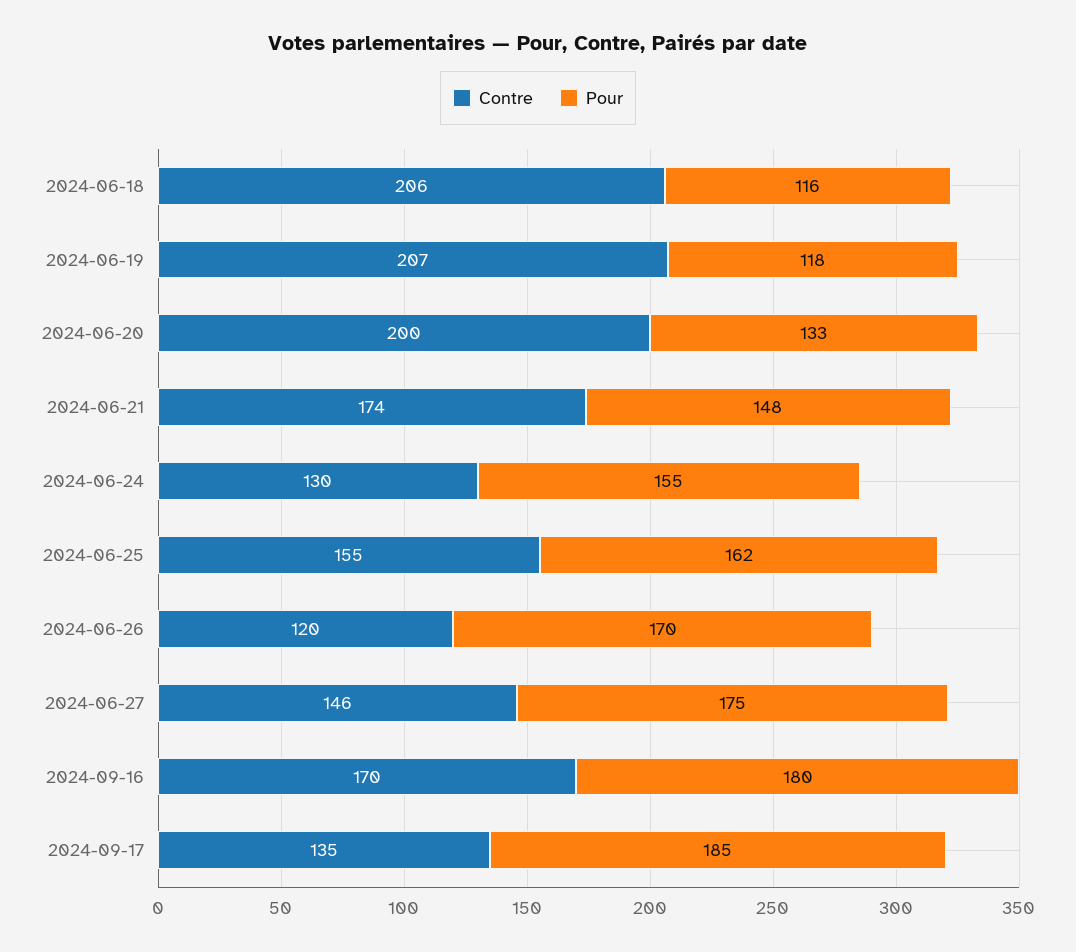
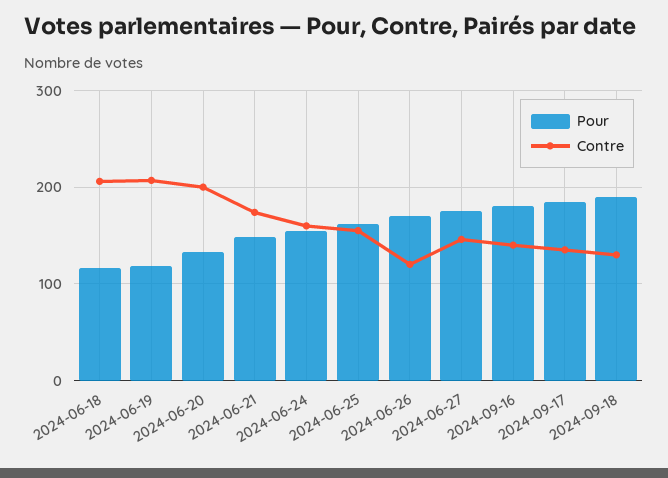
Contre, 2024-06-24: 130 -> 160
Contre, 2024-09-16: 170 -> 140
Pour, 2024-09-18: none -> 190
Contre, 2024-09-18: none -> 130

